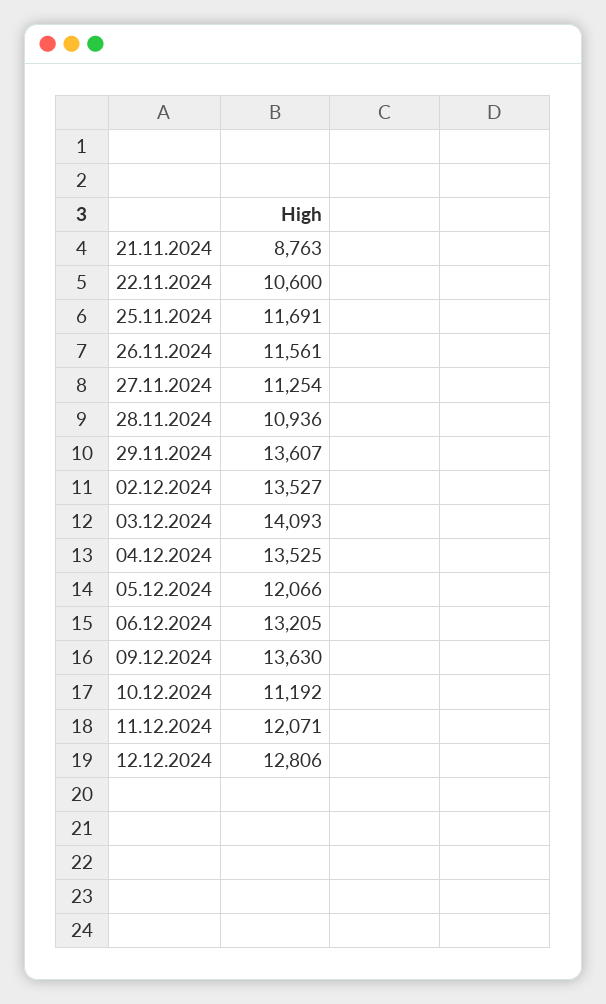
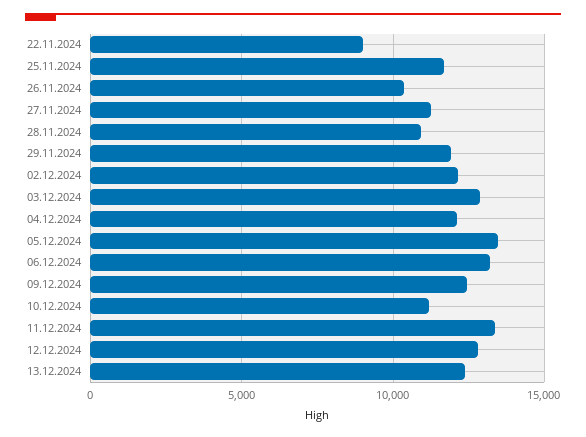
21.11.2024: 8763 -> none
22.11.2024: 10600 -> 9000
26.11.2024: 11561 -> 10500
29.11.2024: 13607 -> 12000
02.12.2024: 13527 -> 12000
03.12.2024: 14093 -> 13000
04.12.2024: 13525 -> 12000
05.12.2024: 12066 -> 13500
09.12.2024: 13630 -> 12500
11.12.2024: 12071 -> 13500
13.12.2024: none -> 12500

